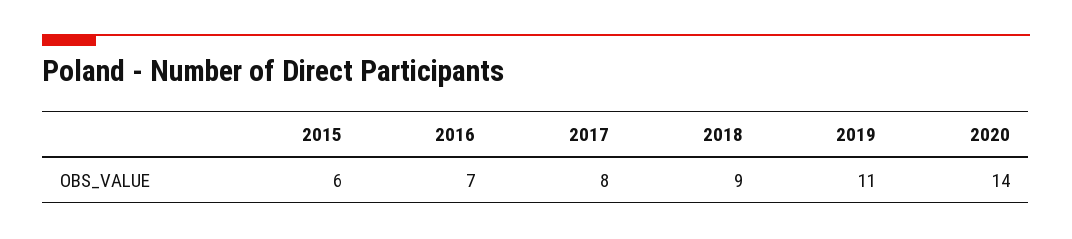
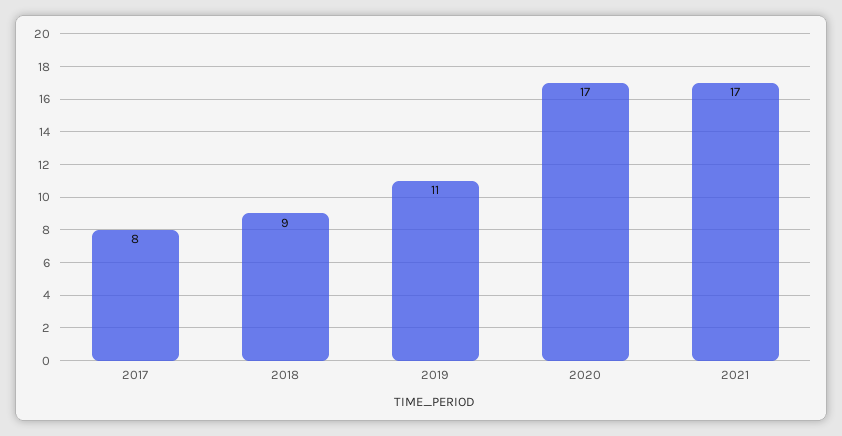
2015: 6 -> none
2016: 7 -> none
2020: 14 -> 17
2021: none -> 17

